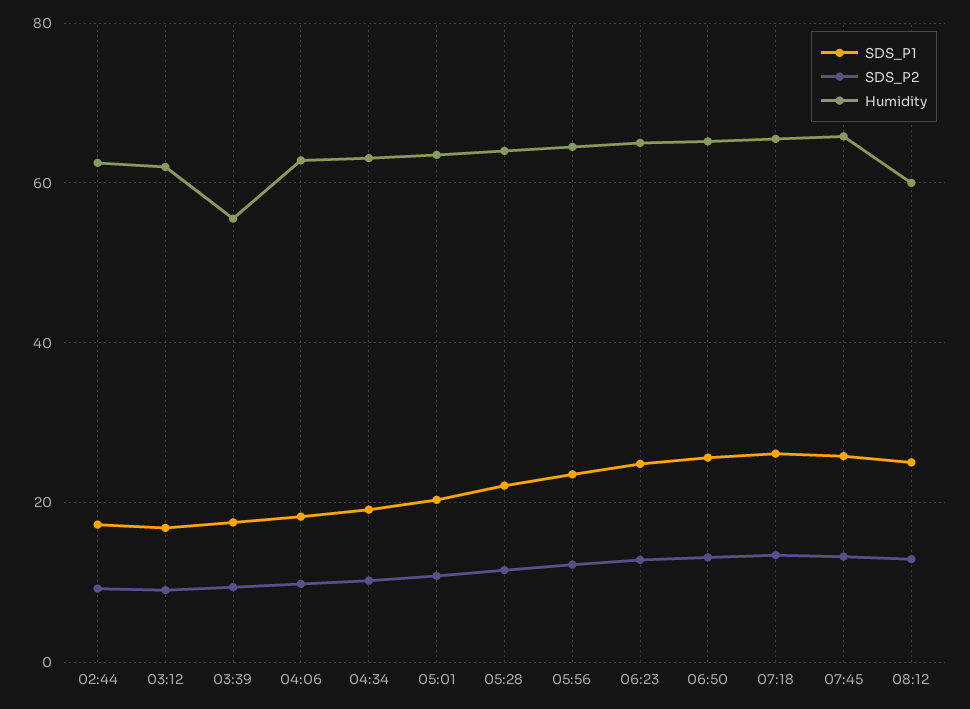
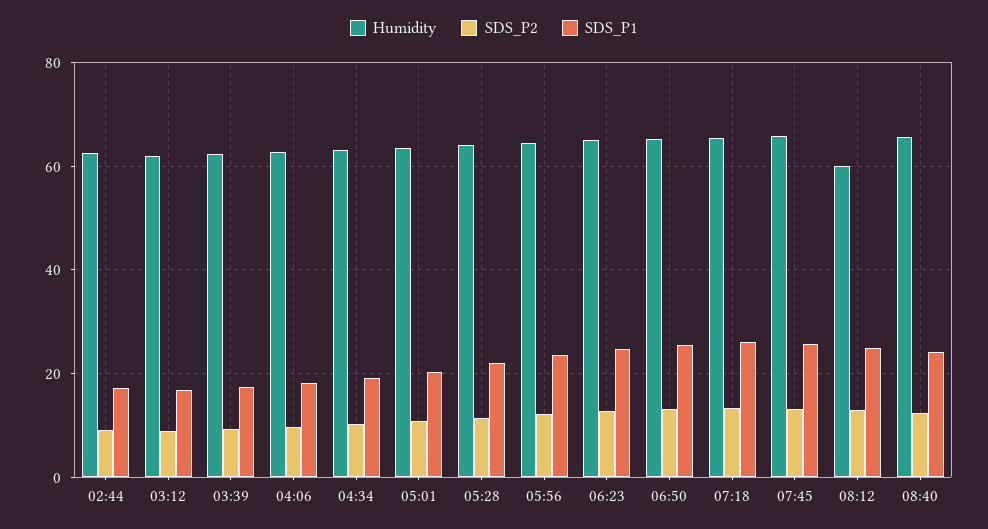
Humidity, 03:39: 56 -> 62
Humidity, 08:40: none -> 66
SDS_P2, 08:40: none -> 12
SDS_P1, 08:40: none -> 24

